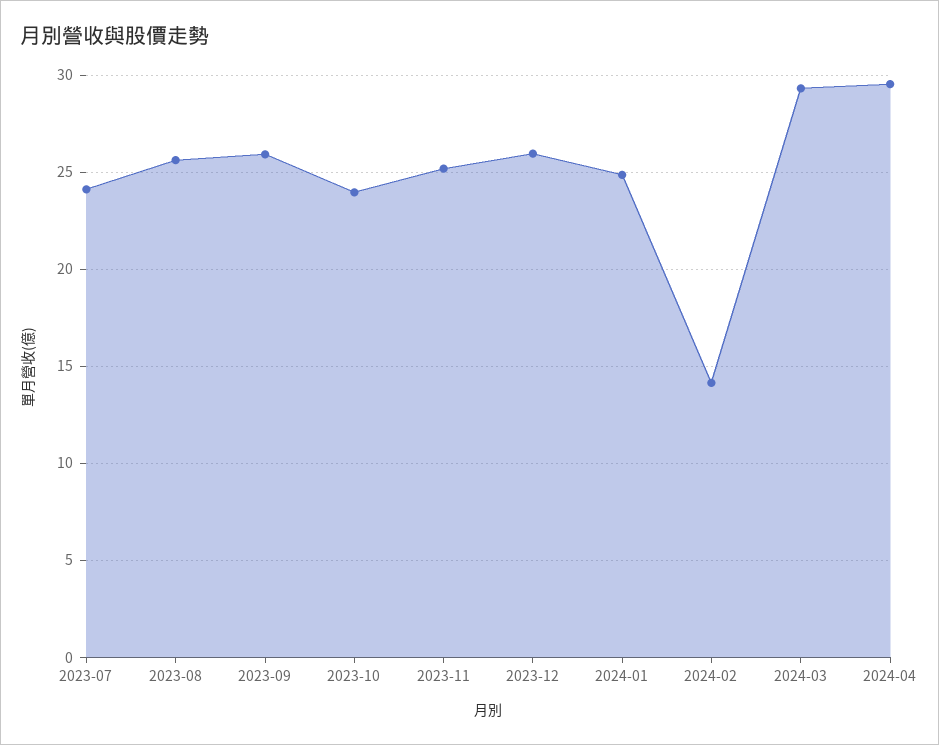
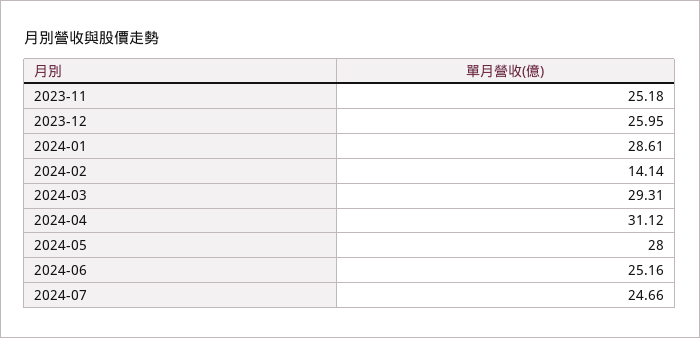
2023-07: 24 -> none
2023-08: 25.5 -> none
2023-09: 26 -> none
2023-10: 24 -> none
2024-01: 25 -> 28.61
2024-04: 29.5 -> 31.12
2024-05: none -> 28
2024-06: none -> 25.16
2024-07: none -> 24.66

